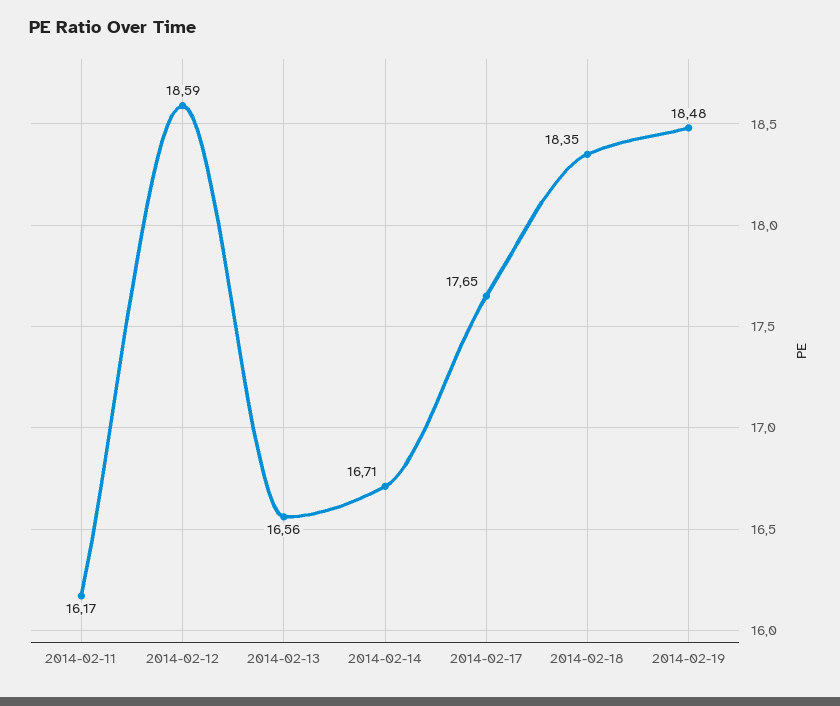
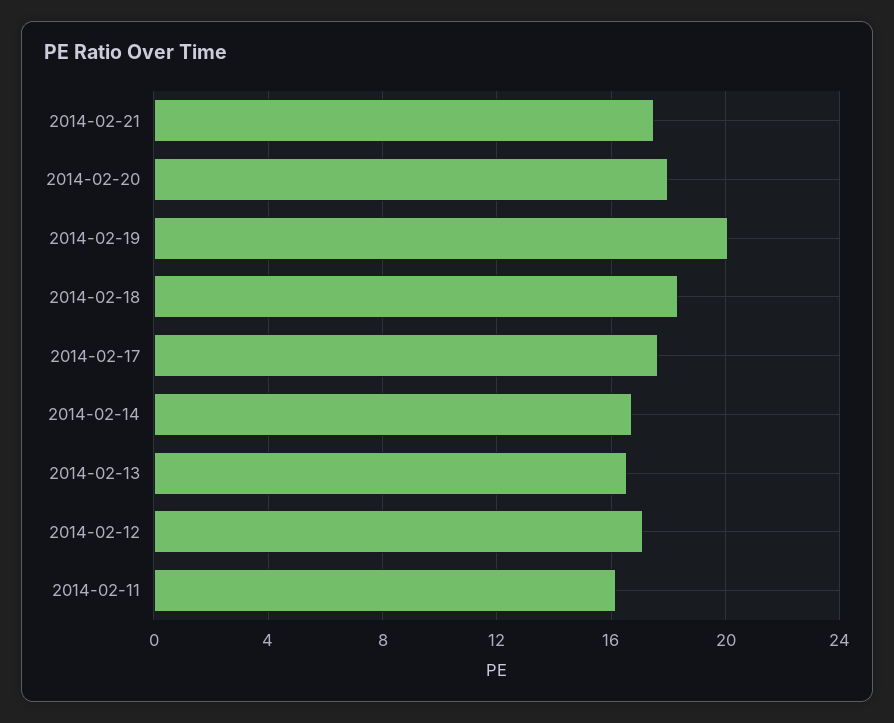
2014-02-12: 18.59 -> 17
2014-02-19: 18.48 -> 20
2014-02-21: none -> 17.5
2014-02-20: none -> 18

